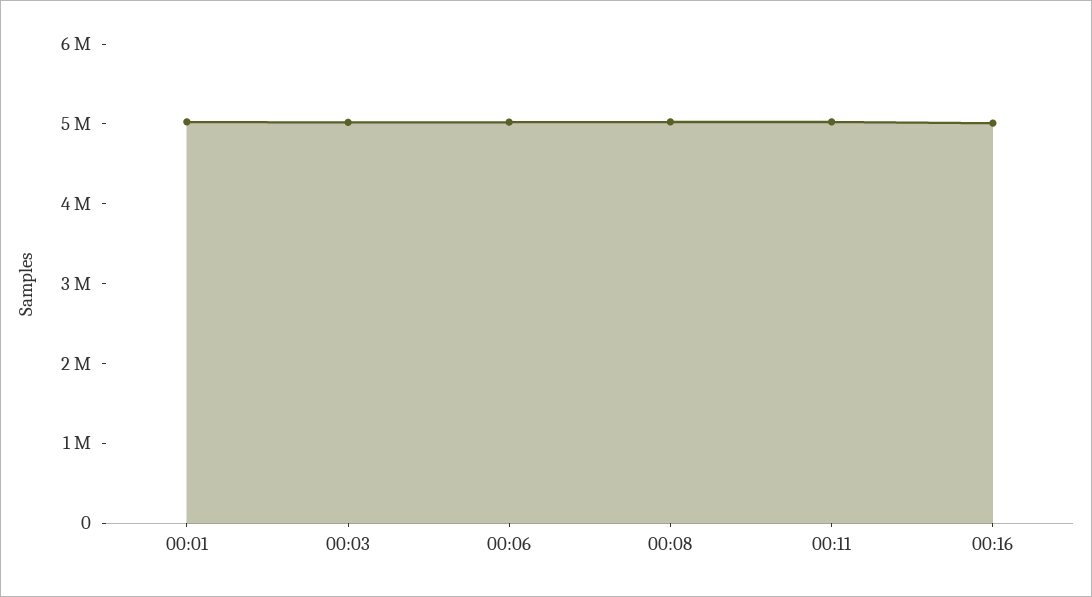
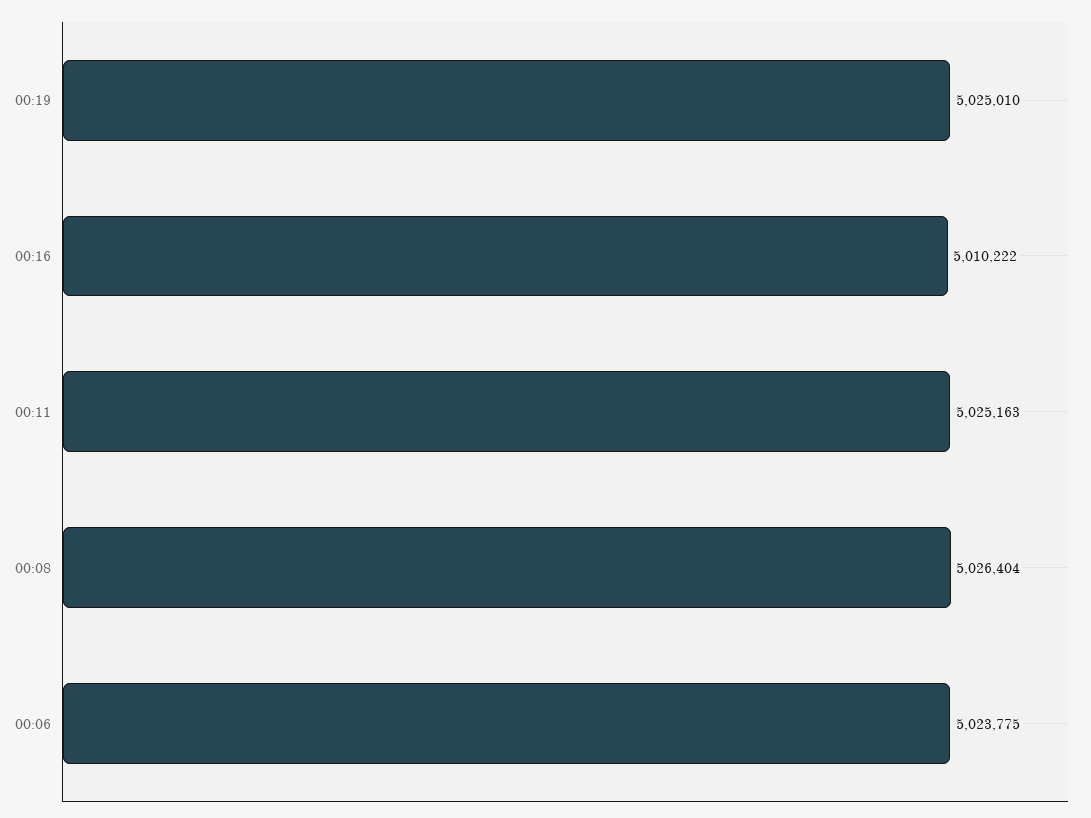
00:01: 5000000 -> none
00:03: 5000000 -> none
00:19: none -> 5025010

